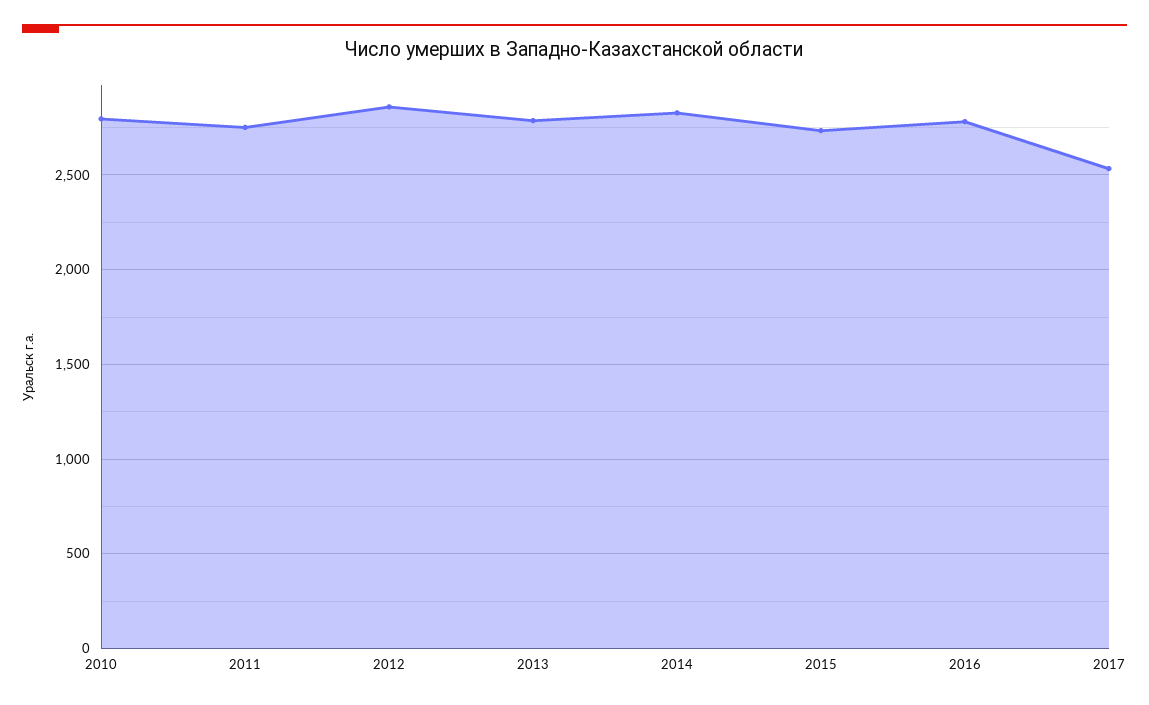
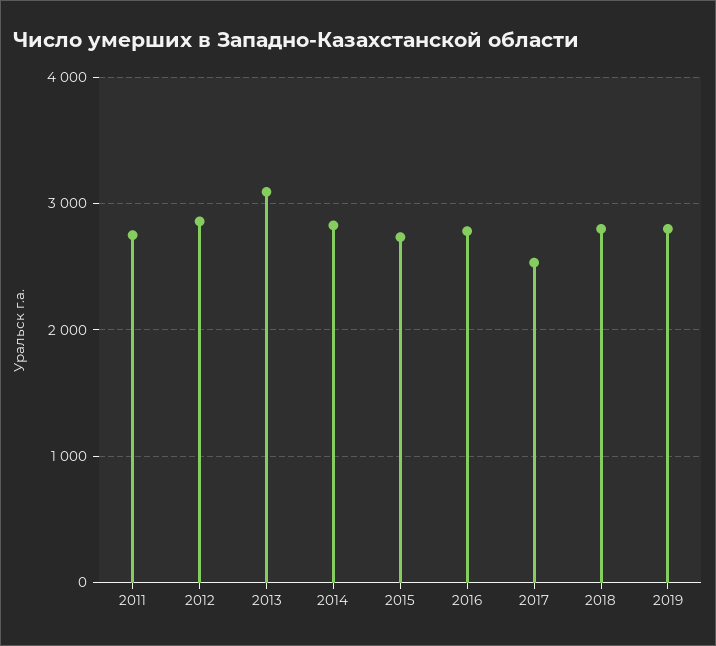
2010: 2800 -> none
2013: 2800 -> 3100
2018: none -> 2800
2019: none -> 2800

